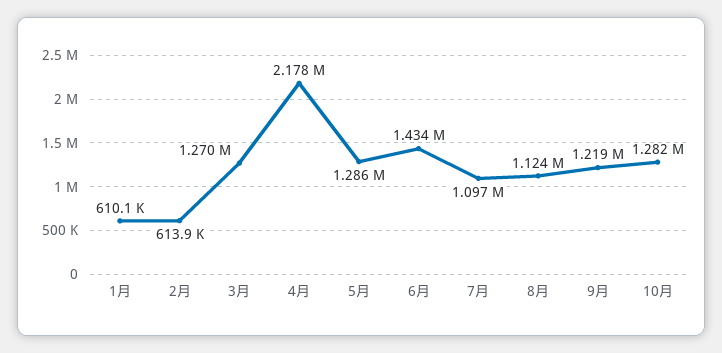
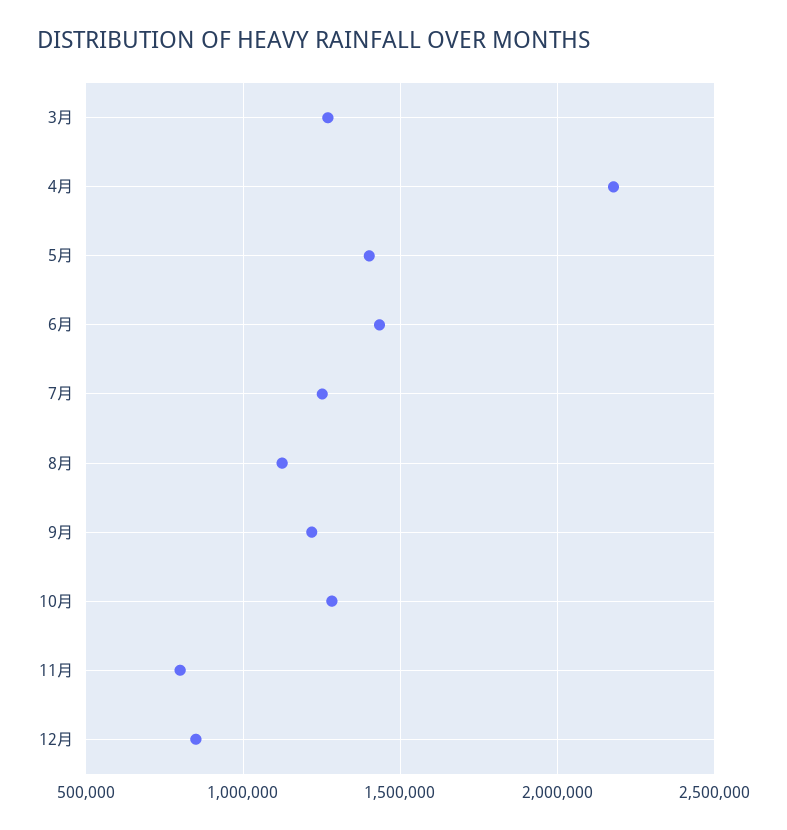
1月: 610100 -> none
2月: 613900 -> none
5月: 1286000 -> 1400000
7月: 1097000 -> 1250000
11月: none -> 800000
12月: none -> 850000

